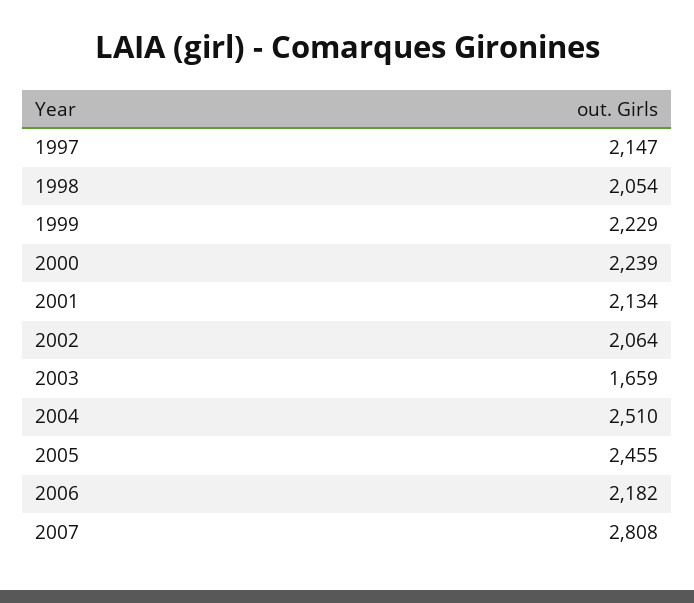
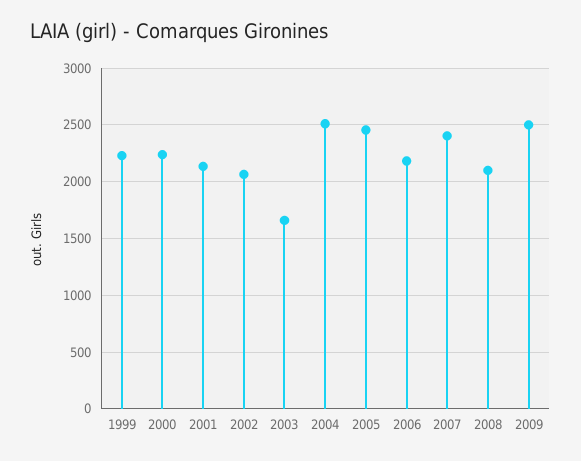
1997: 2147 -> none
1998: 2054 -> none
2007: 2808 -> 2400
2008: none -> 2100
2009: none -> 2500

